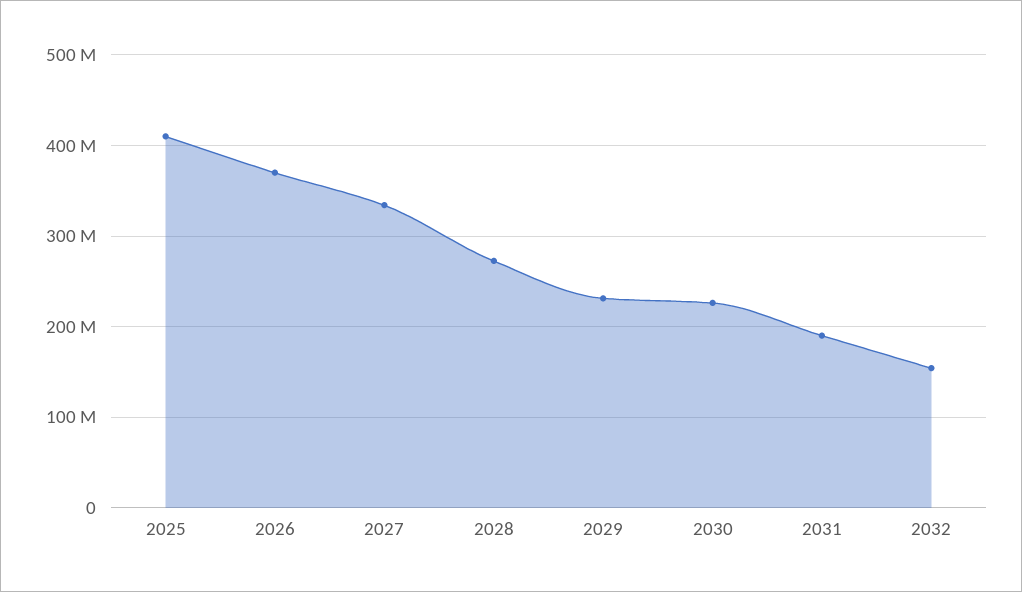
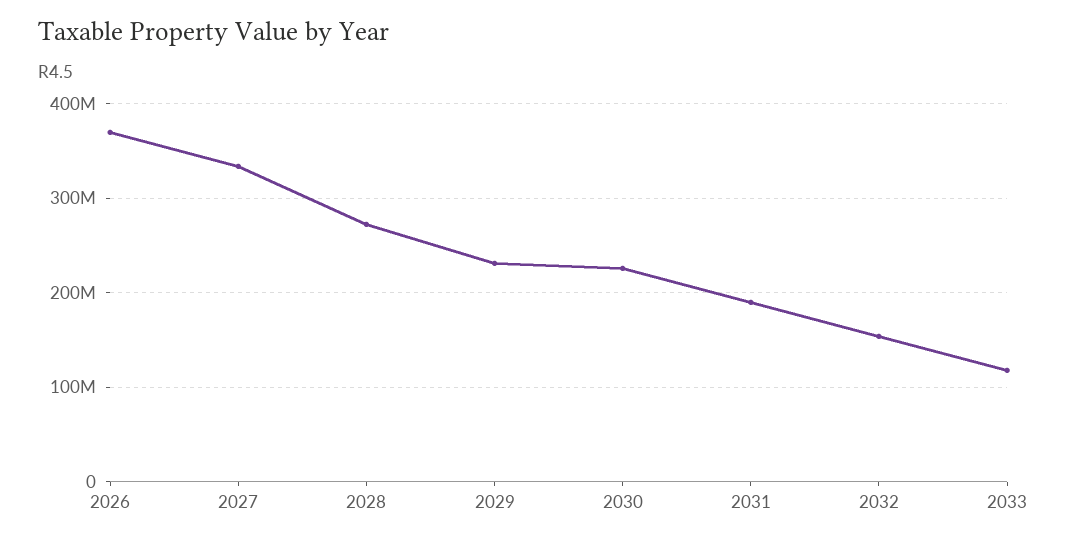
2025: 410000000 -> none
2033: none -> 120000000

